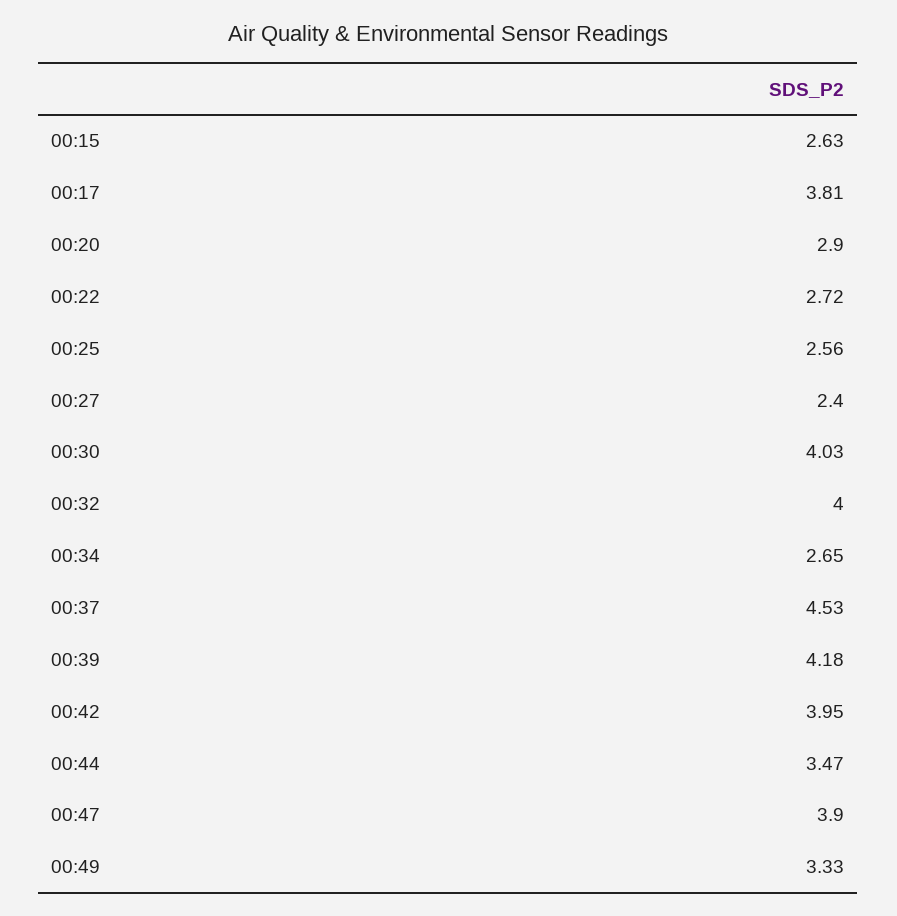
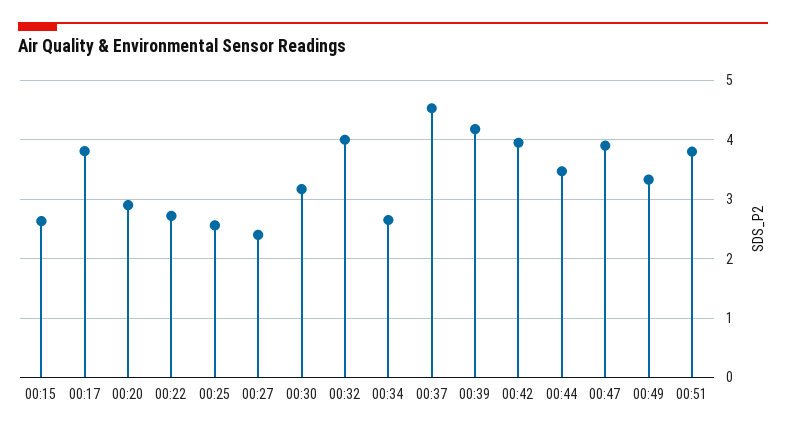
00:30: 4.03 -> 3.2
00:51: none -> 3.8

